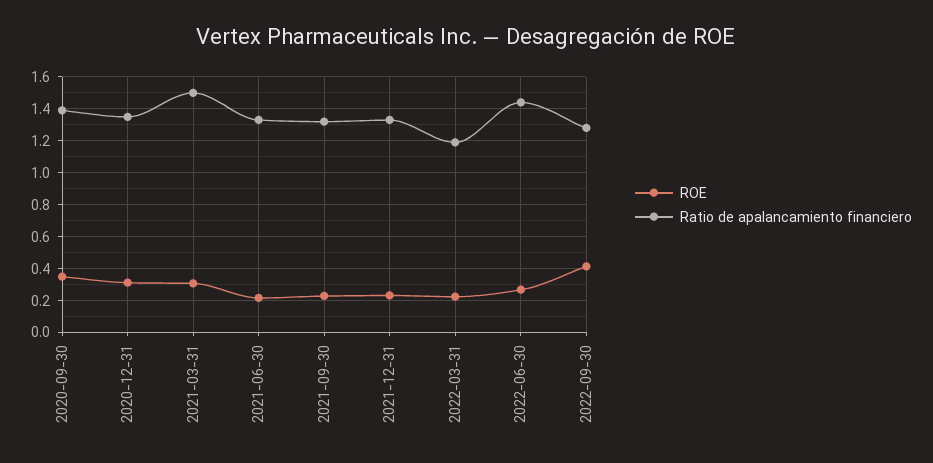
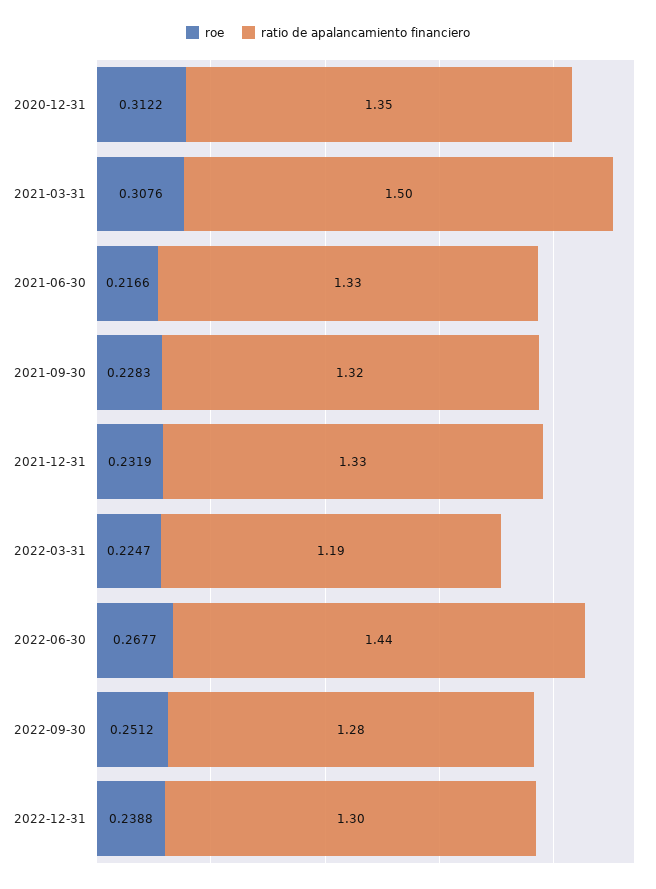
ROE, 2020-09-30: 0.35 -> none
Ratio de apalancamiento financiero, 2020-09-30: 1.4 -> none
ROE, 2022-09-30: 0.4 -> 0.2512
ROE, 2022-12-31: none -> 0.2388
Ratio de apalancamiento financiero, 2022-12-31: none -> 1.3

